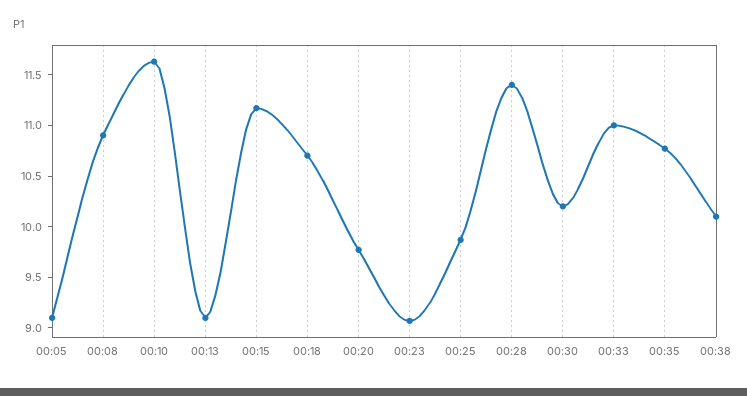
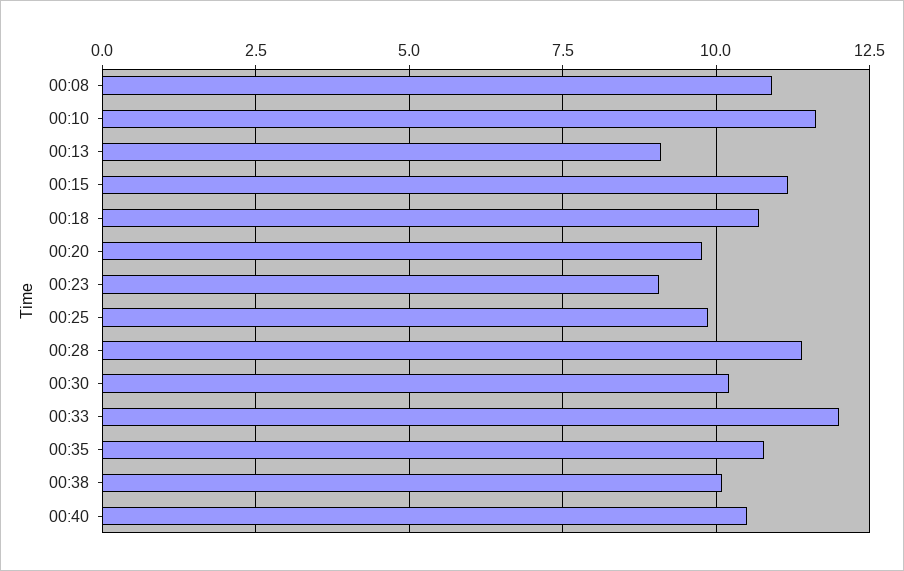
00:05: 9.1 -> none
00:33: 11 -> 12
00:40: none -> 10.5

